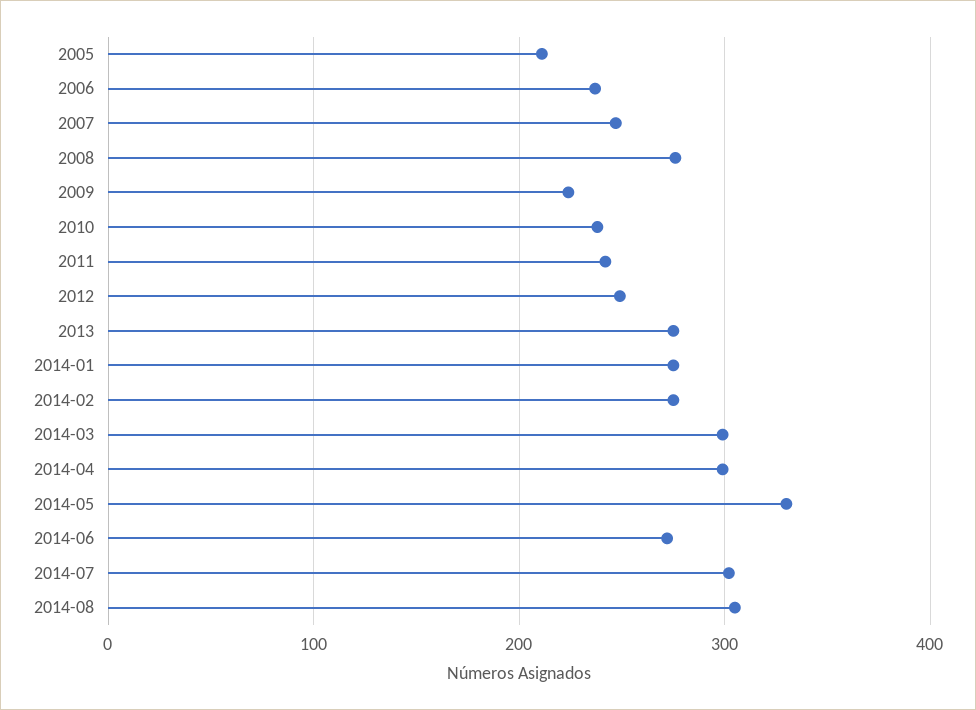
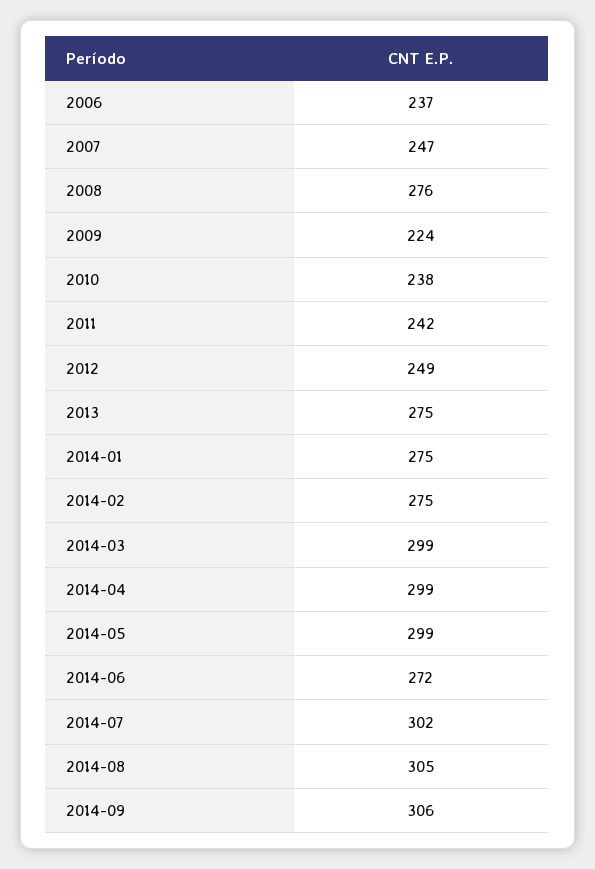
2005: 210 -> none
2014-05: 330 -> 299
2014-09: none -> 306

